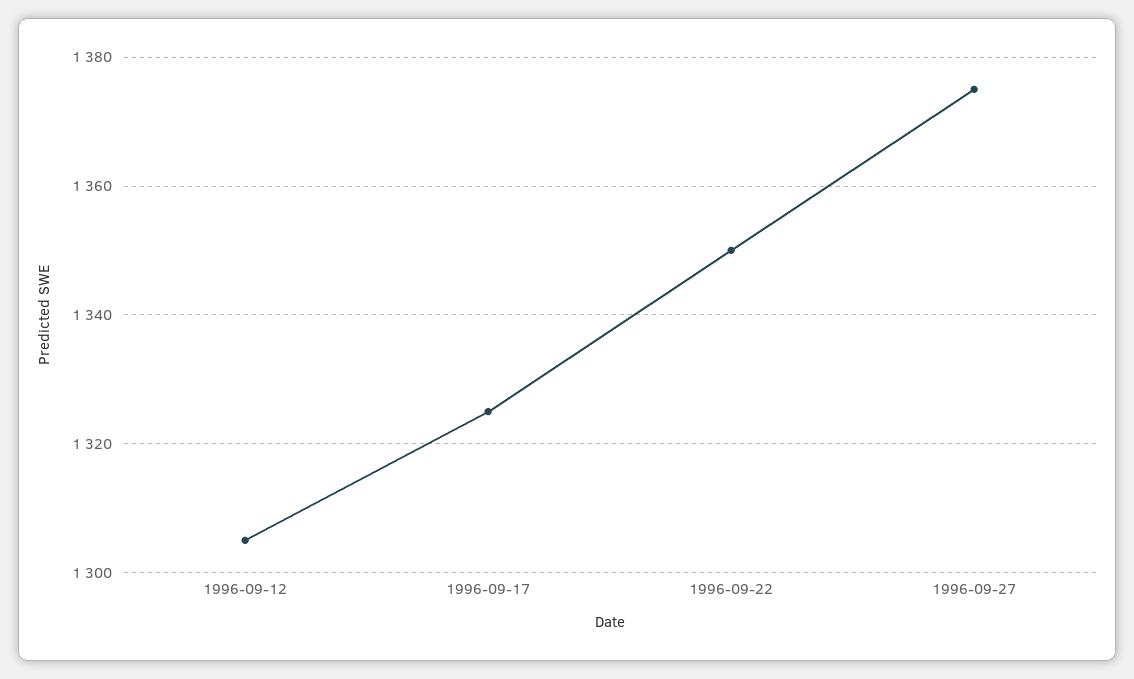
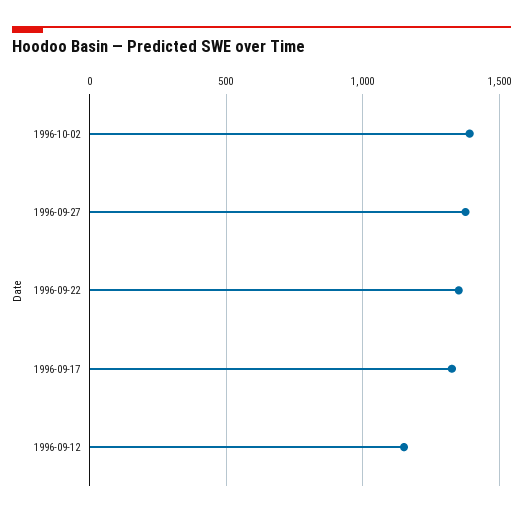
1996-09-12: 1305 -> 1150
1996-10-02: none -> 1400

